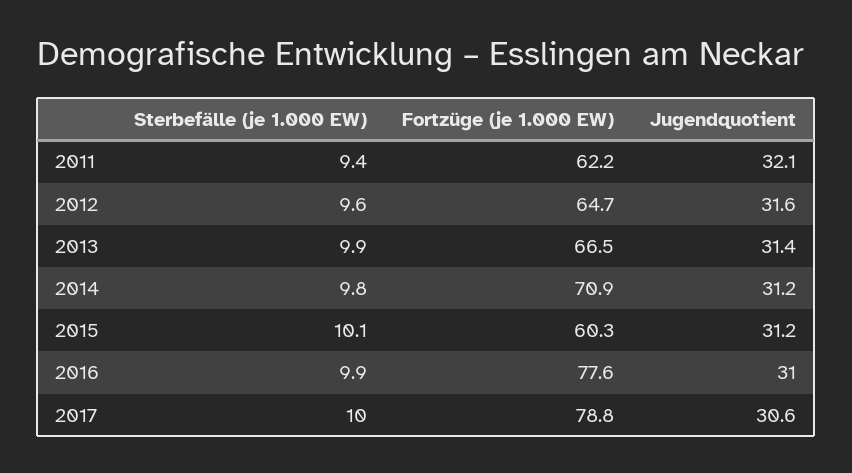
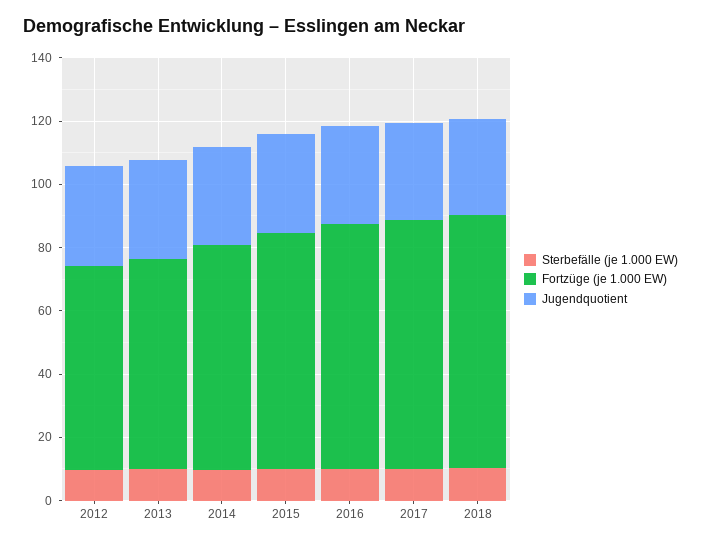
Sterbefälle (je 1.000 EW), 2011: 9.4 -> none
Fortzüge (je 1.000 EW), 2011: 62.2 -> none
Jugendquotient, 2011: 32.1 -> none
Fortzüge (je 1.000 EW), 2015: 60.3 -> 75
Sterbefälle (je 1.000 EW), 2018: none -> 10
Fortzüge (je 1.000 EW), 2018: none -> 80
Jugendquotient, 2018: none -> 30

